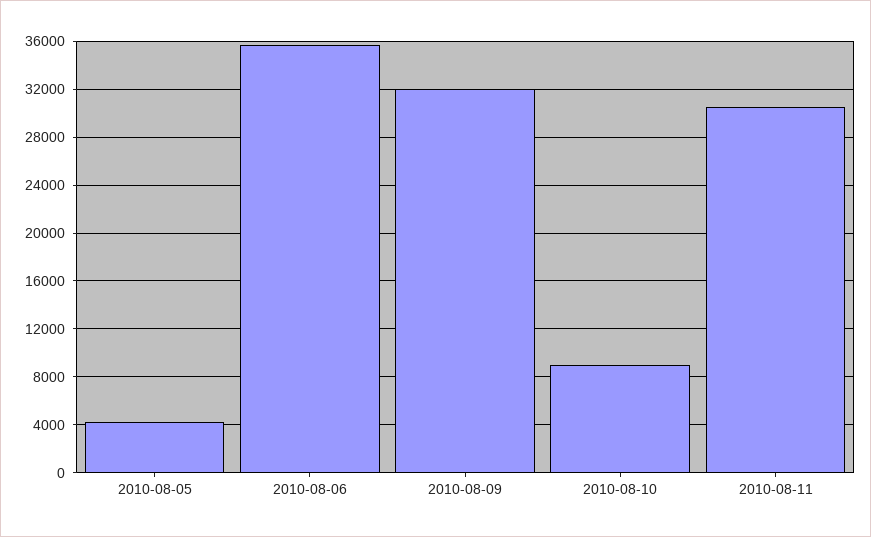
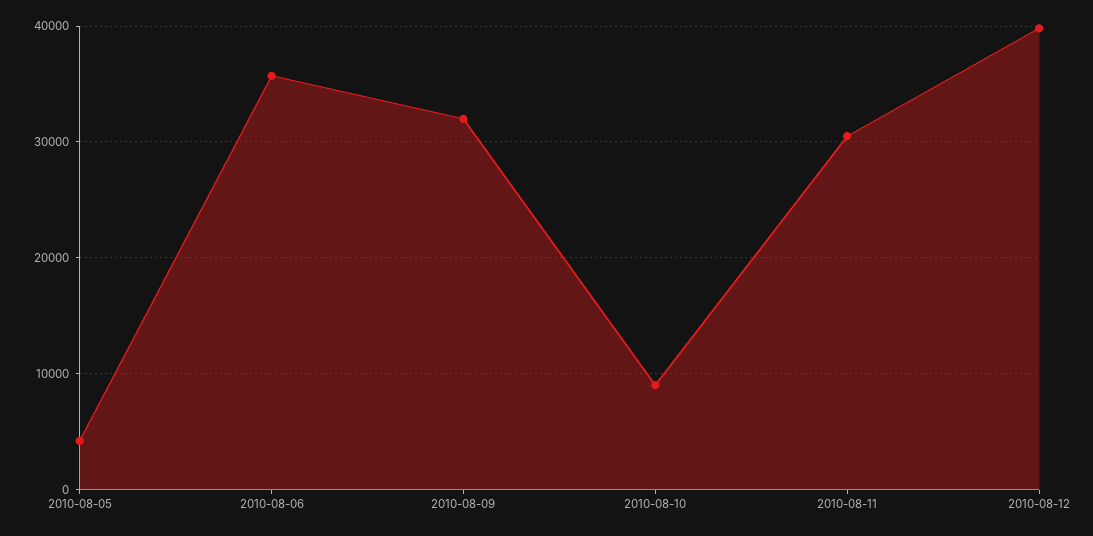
2010-08-12: none -> 40000

